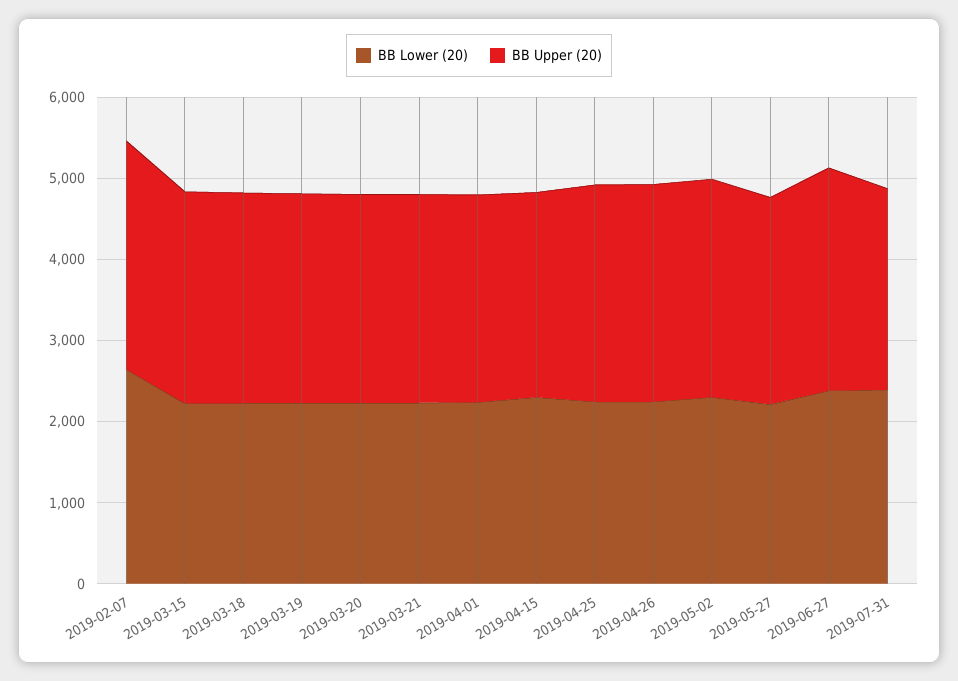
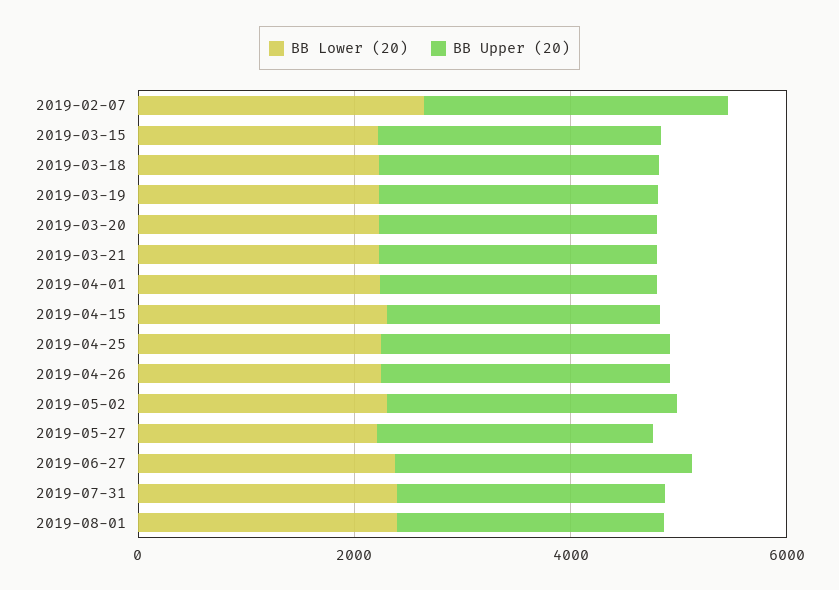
BB Lower (20), 2019-08-01: none -> 2500
BB Upper (20), 2019-08-01: none -> 2500

